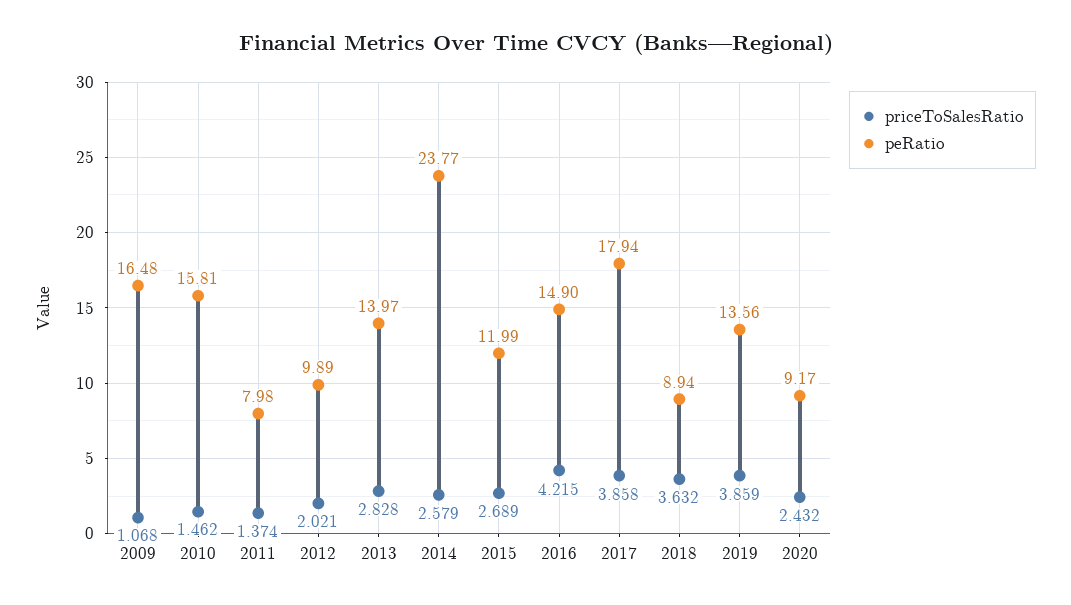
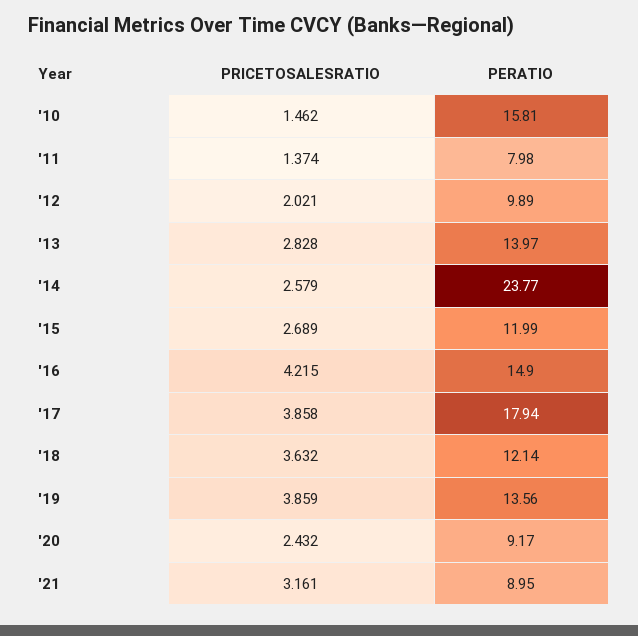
priceToSalesRatio, 2009: 1.068 -> none
peRatio, 2009: 16.48 -> none
peRatio, 2018: 8.94 -> 12.14
priceToSalesRatio, '21: none -> 3.161
peRatio, '21: none -> 8.95

